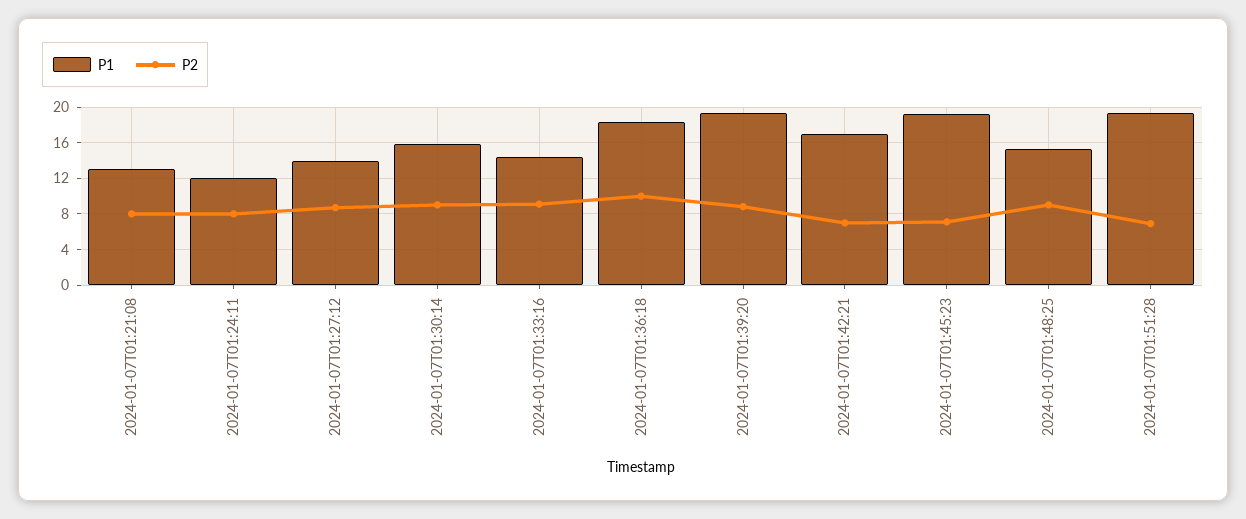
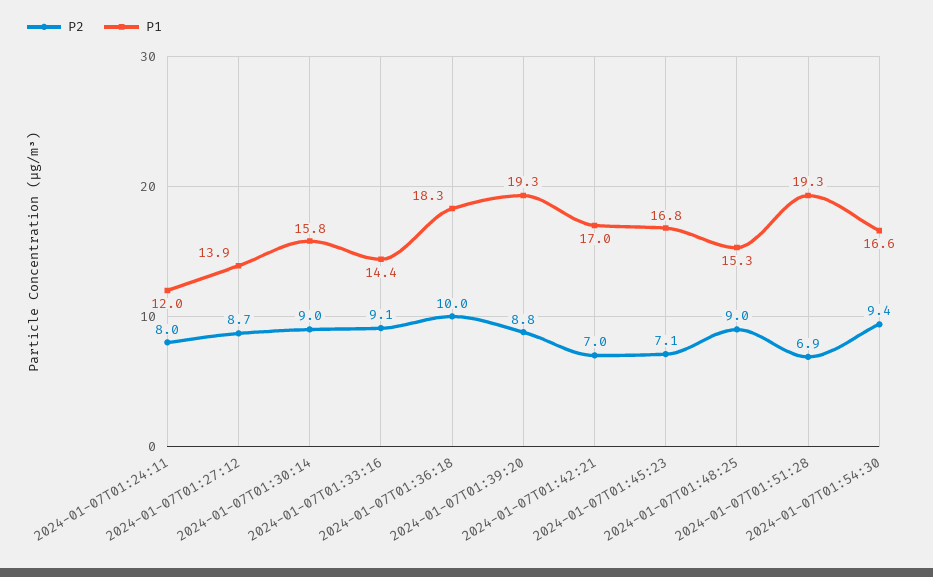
P1, 2024-01-07T01:21:08: 13 -> none
P2, 2024-01-07T01:21:08: 8 -> none
P1, 2024-01-07T01:45:23: 19 -> 16.8
P2, 2024-01-07T01:54:30: none -> 9.4
P1, 2024-01-07T01:54:30: none -> 16.6

